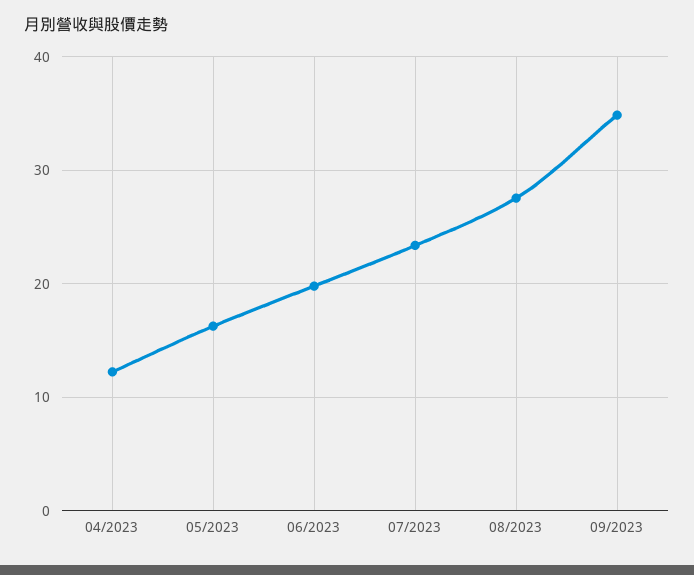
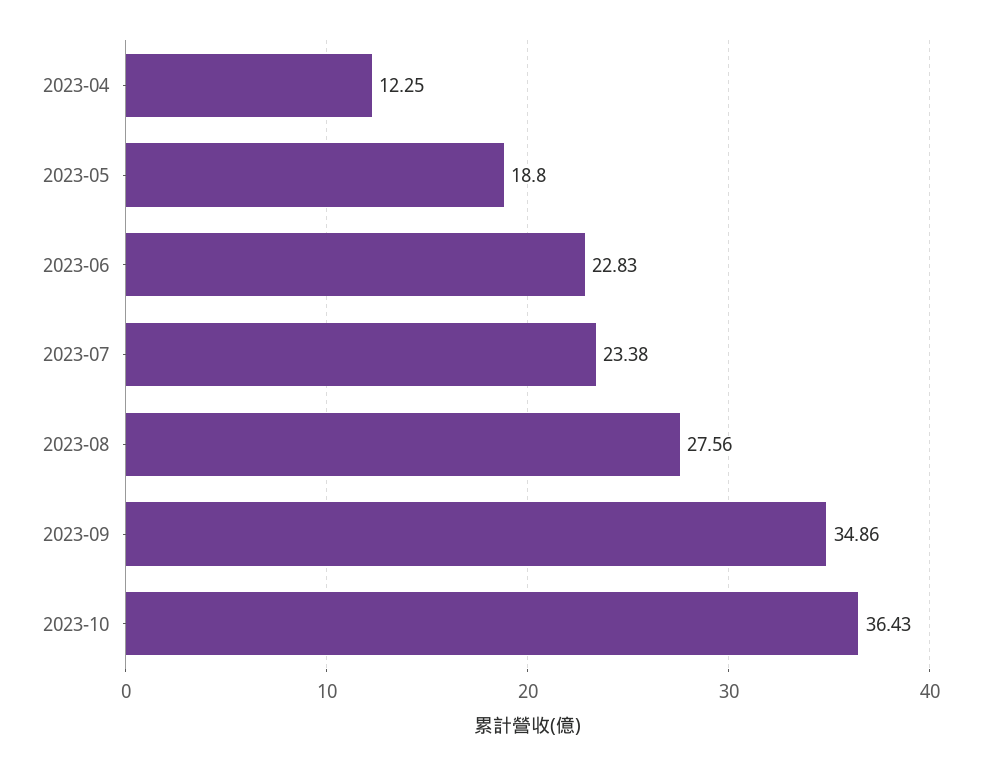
05/2023: 16 -> 18.8
06/2023: 20 -> 22.83
2023-10: none -> 36.43

